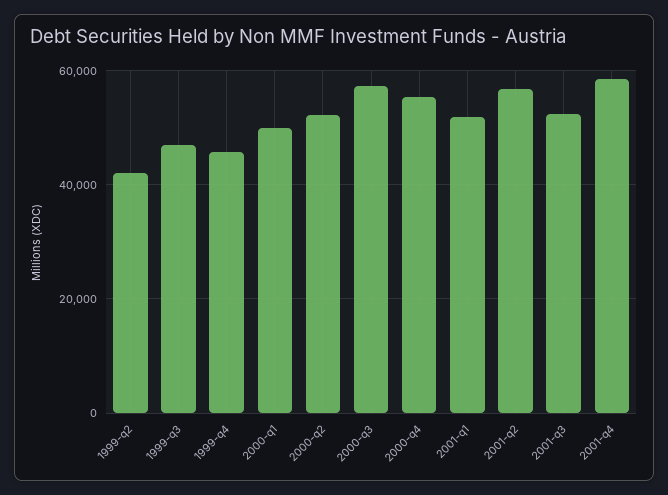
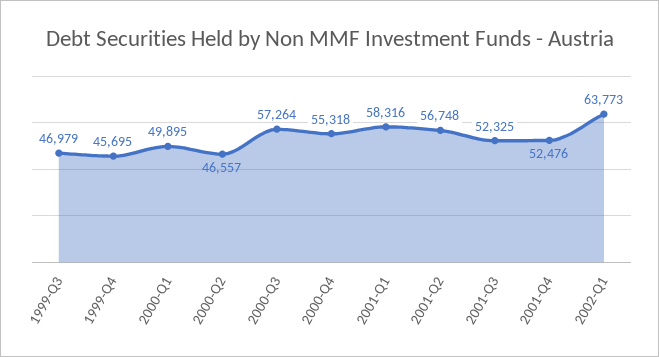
1999-q2: 42000 -> none
2000-q2: 52000 -> 46557
2001-q1: 52000 -> 58316
2001-q4: 58000 -> 52476
2002-Q1: none -> 63773

